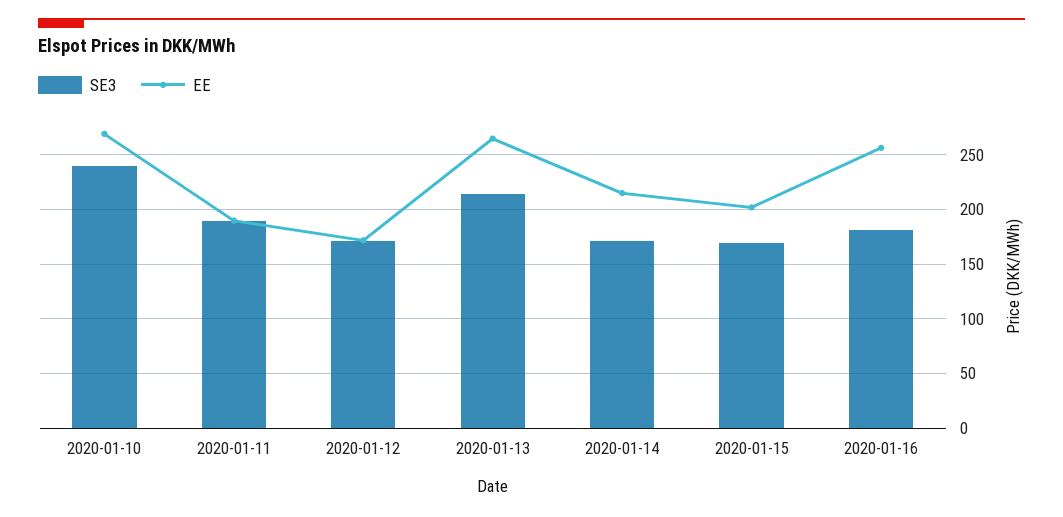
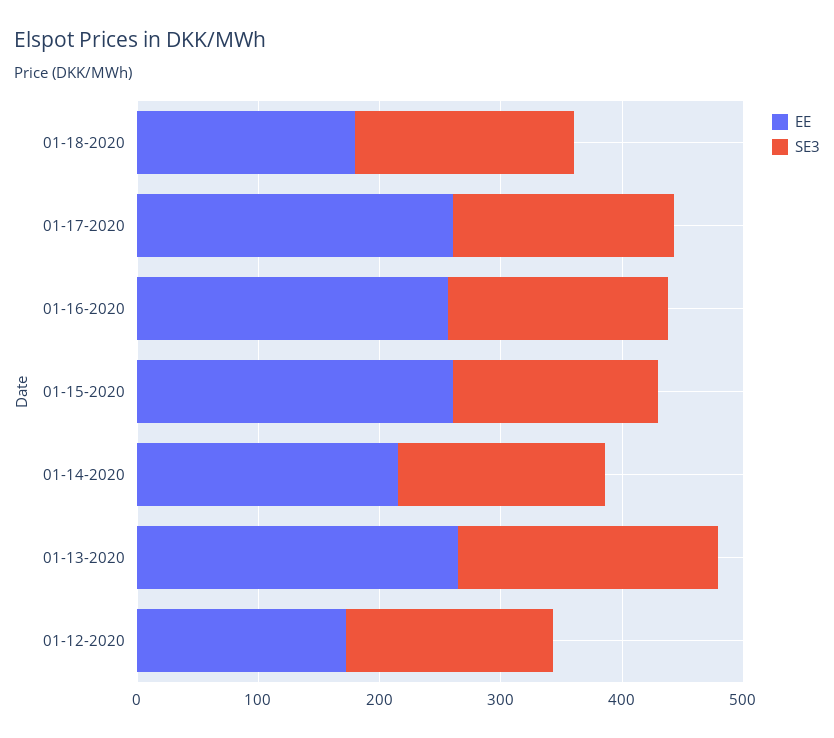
SE3, 2020-01-10: 240 -> none
EE, 2020-01-10: 270 -> none
SE3, 2020-01-11: 190 -> none
EE, 2020-01-11: 190 -> none
EE, 2020-01-15: 200 -> 260
EE, 01-18-2020: none -> 180
SE3, 01-18-2020: none -> 180
EE, 01-17-2020: none -> 260
SE3, 01-17-2020: none -> 180

